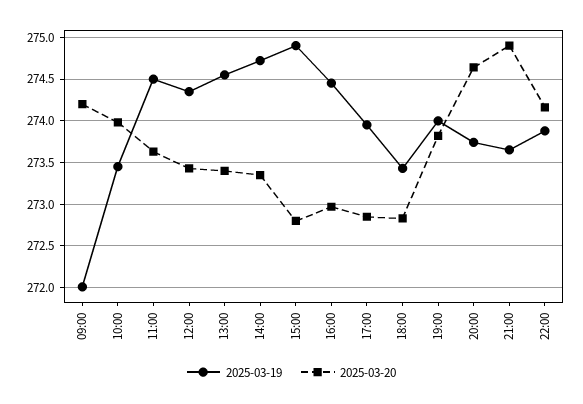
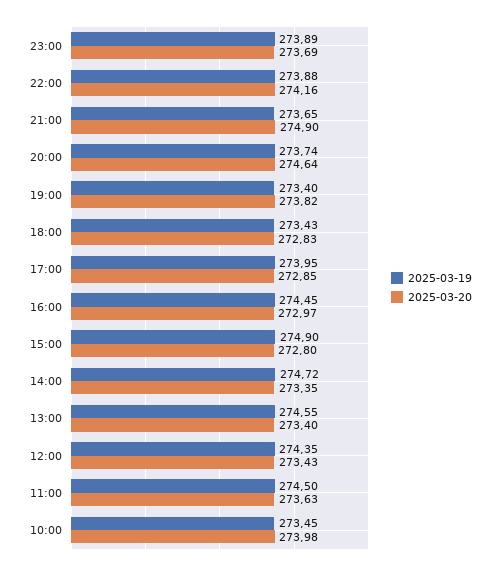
2025-03-19, 09:00: 272 -> none
2025-03-20, 09:00: 274.2 -> none
2025-03-19, 19:00: 274 -> 273.4
2025-03-19, 23:00: none -> 273.89
2025-03-20, 23:00: none -> 273.69

